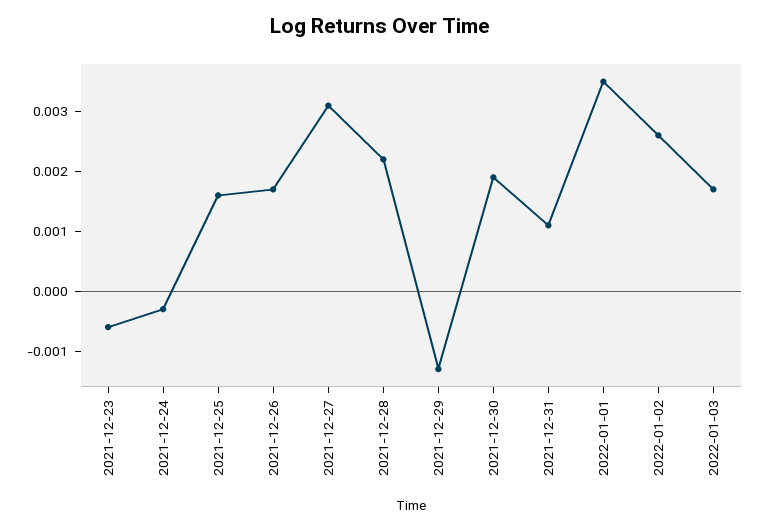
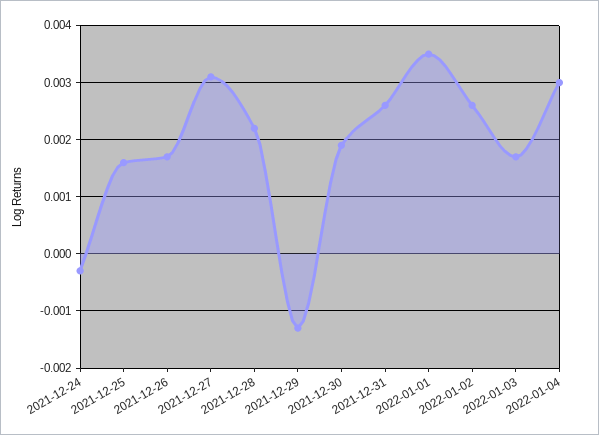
2021-12-23: -0.0005 -> none
2021-12-31: 0.001 -> 0.0025
2022-01-04: none -> 0.003

